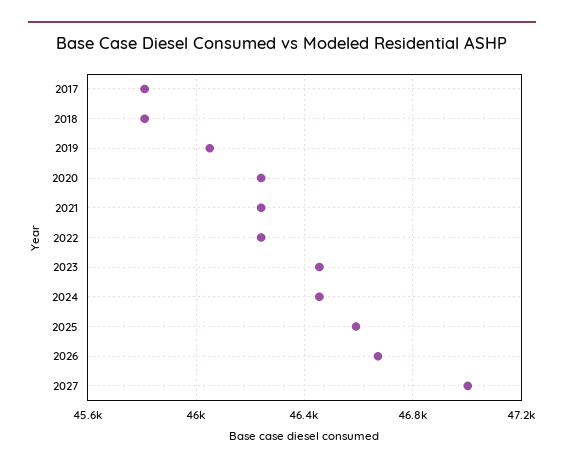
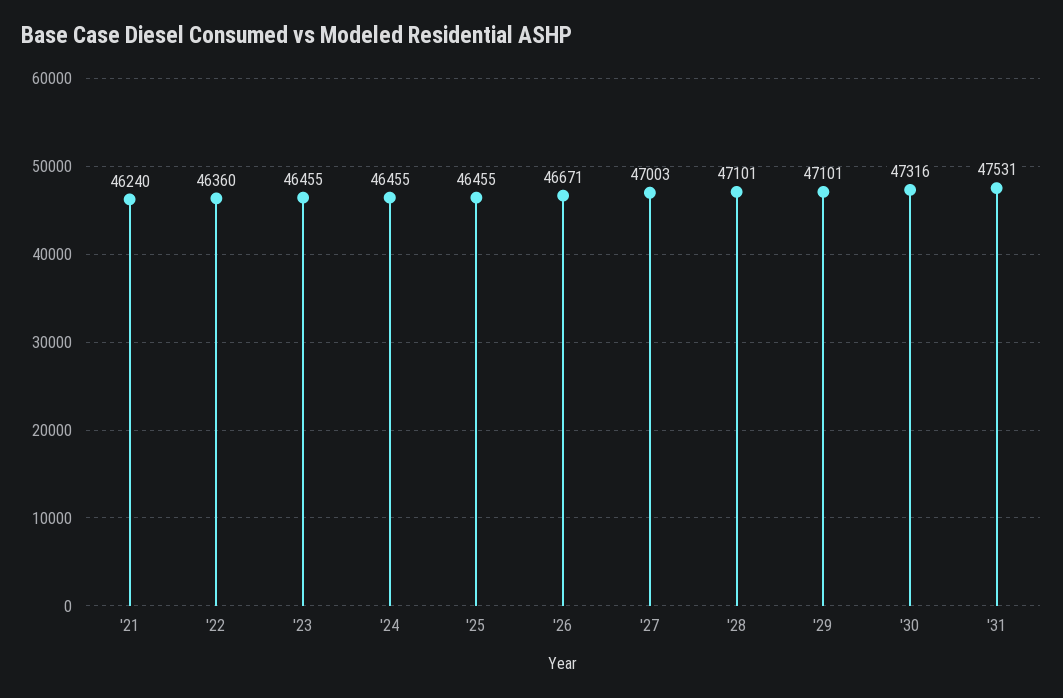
2017: 45800 -> none
2018: 45800 -> none
2019: 46050 -> none
2020: 46250 -> none
2022: 46250 -> 46360
2025: 46600 -> 46455
'28: none -> 47101
'29: none -> 47101
'30: none -> 47316
'31: none -> 47531

